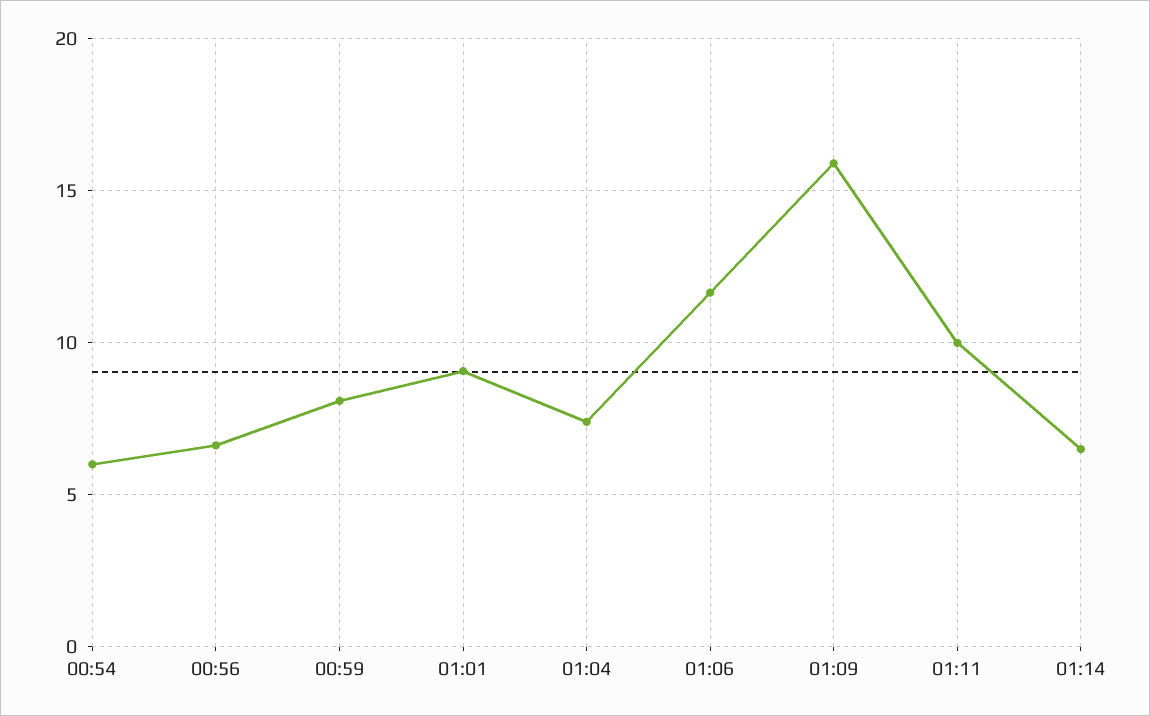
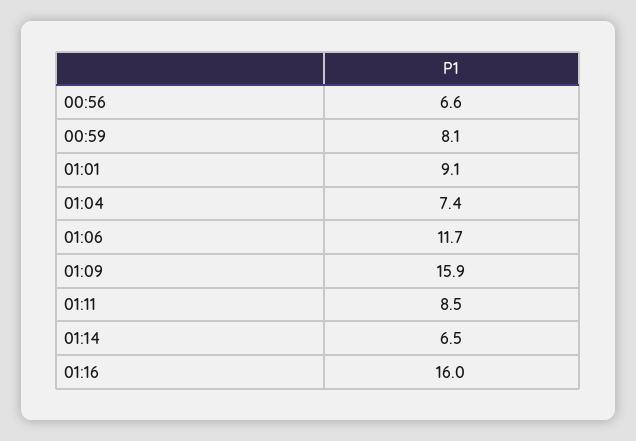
00:54: 6 -> none
01:11: 10 -> 8.5
01:16: none -> 16

